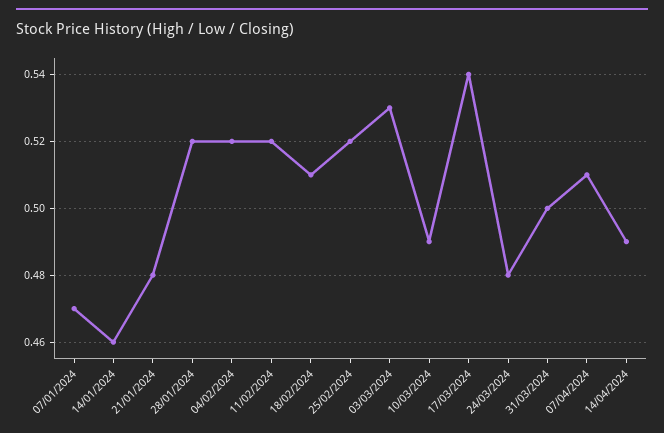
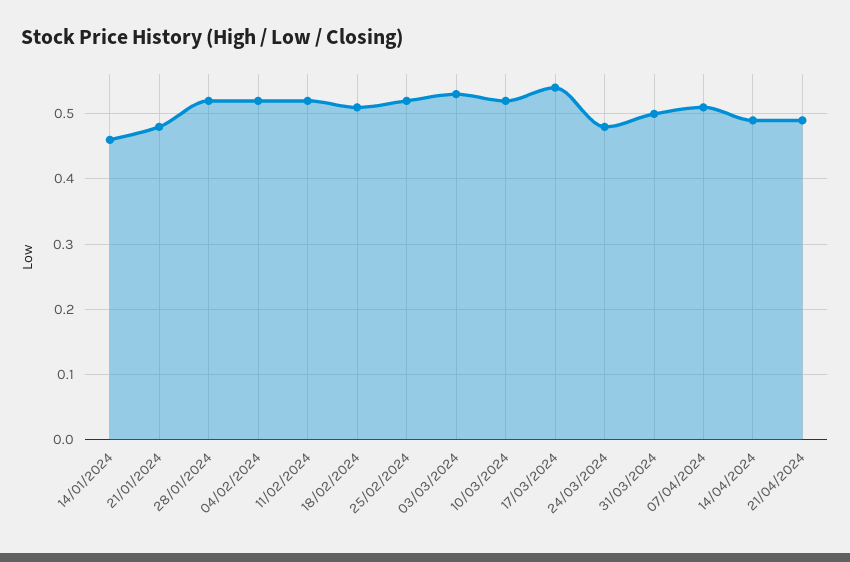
07/01/2024: 0.47 -> none
10/03/2024: 0.49 -> 0.52
21/04/2024: none -> 0.49

